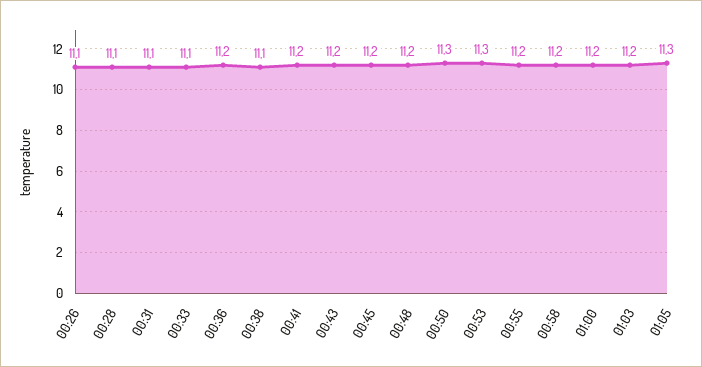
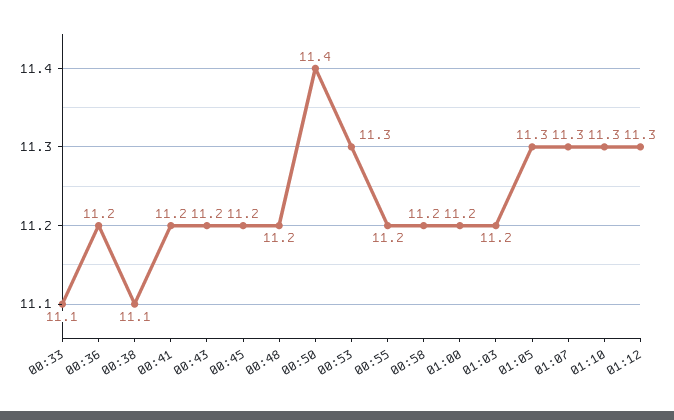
00:26: 11.1 -> none
00:28: 11.1 -> none
00:31: 11.1 -> none
00:50: 11.3 -> 11.4
01:07: none -> 11.3
01:10: none -> 11.3
01:12: none -> 11.3

